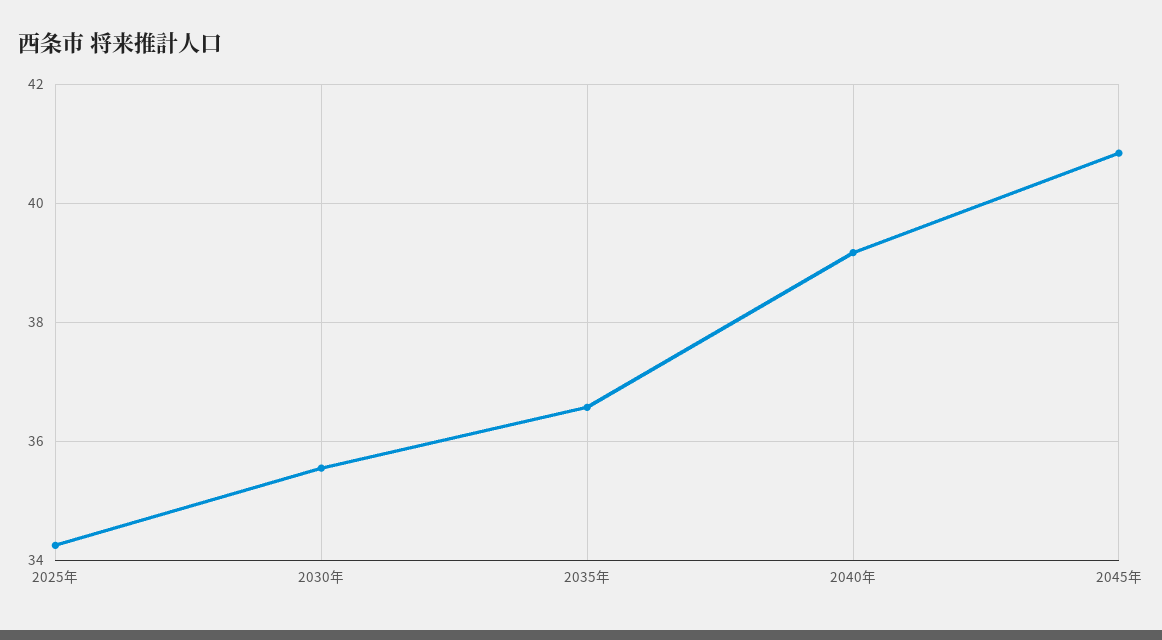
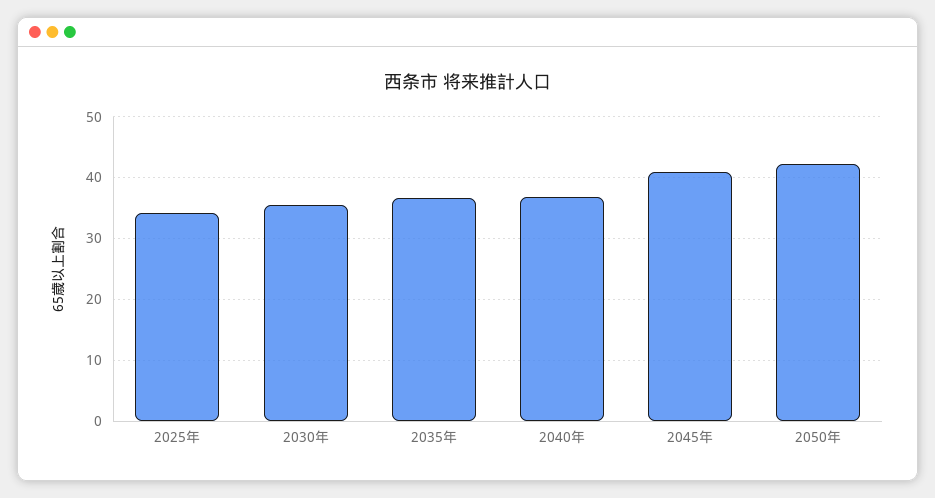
2040年: 39.2 -> 37
2050年: none -> 42

